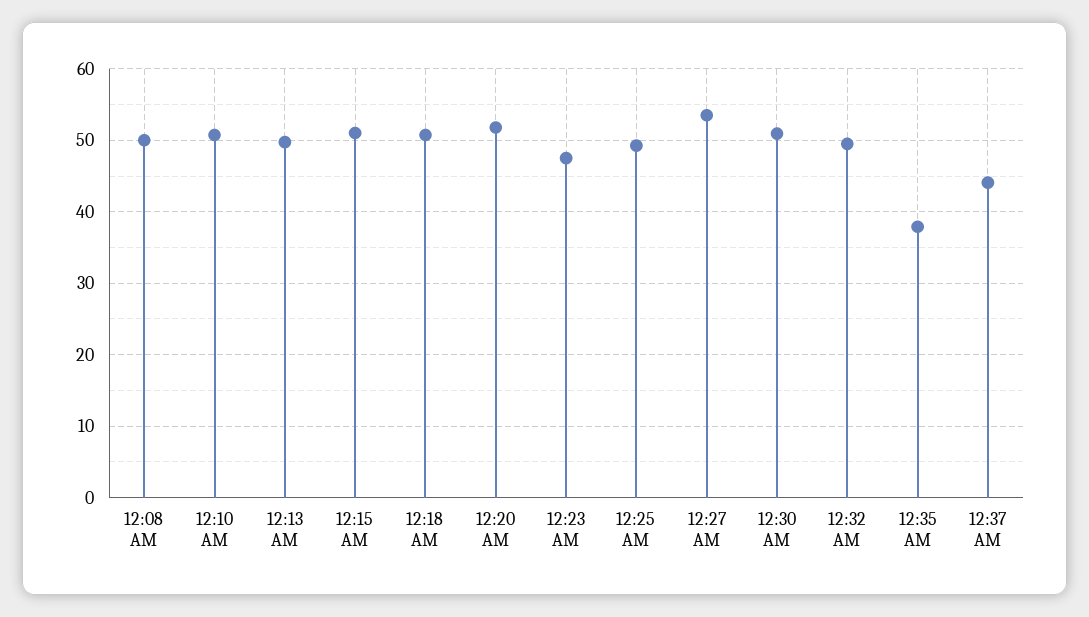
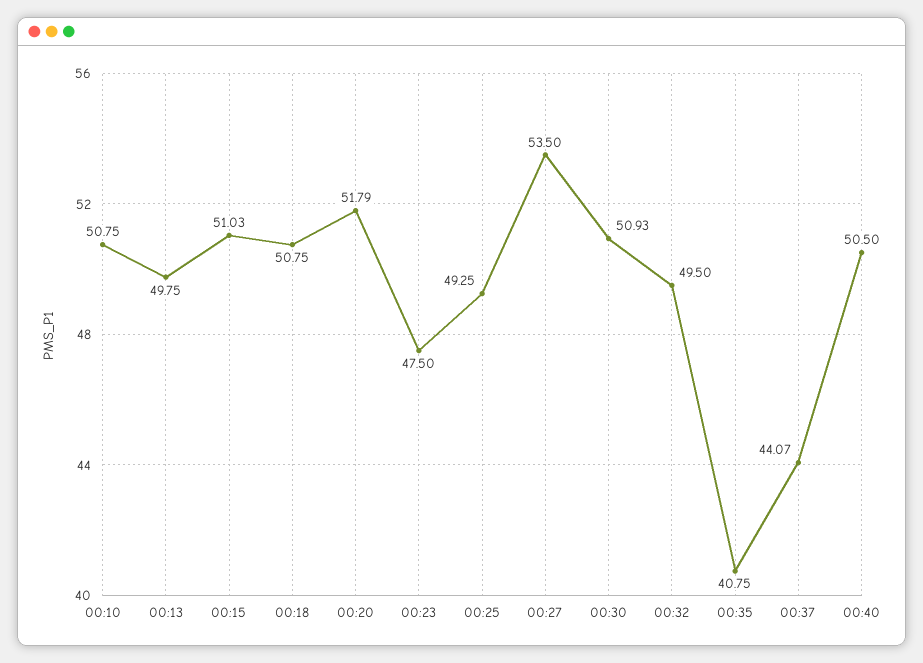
12:08 AM: 50 -> none
12:35 AM: 38 -> 40.75
00:40: none -> 50.5

